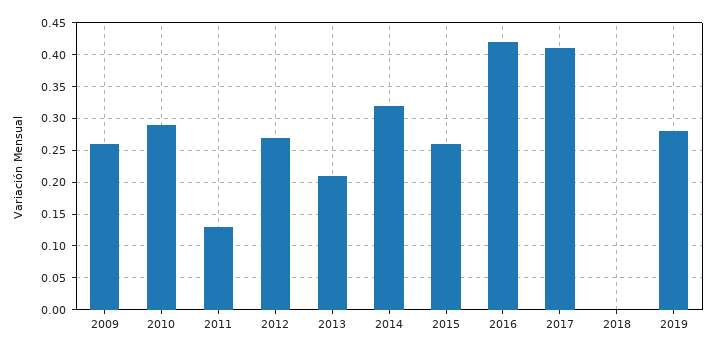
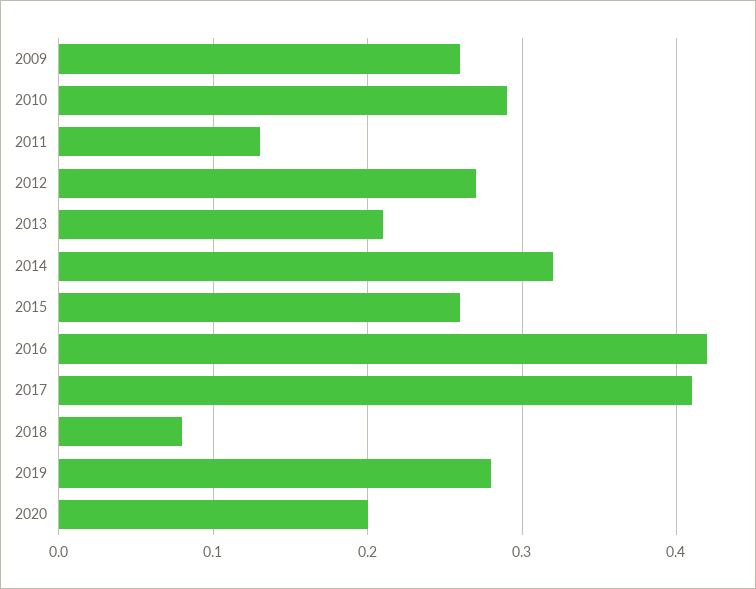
2018: 0 -> 0.08
2020: none -> 0.2

